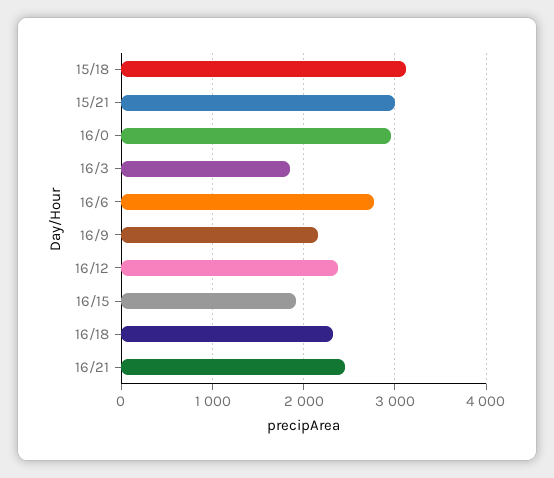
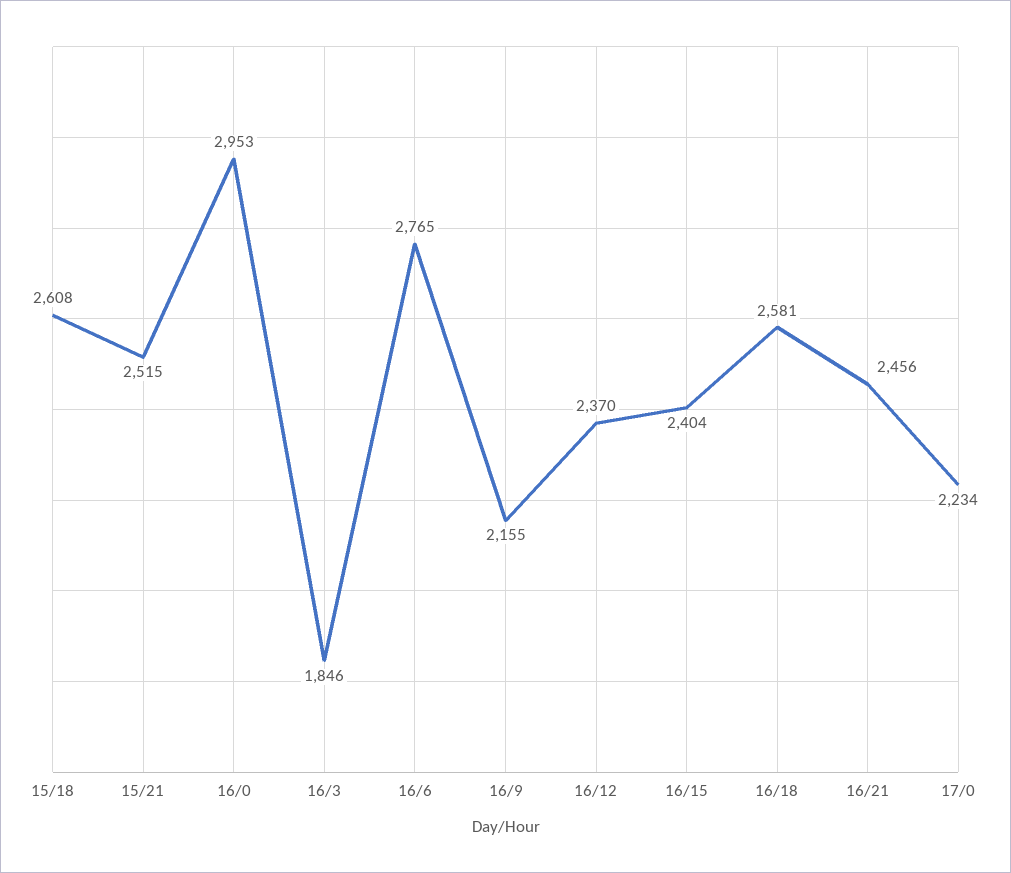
15/18: 3100 -> 2608
15/21: 3000 -> 2515
16/15: 1900 -> 2404
16/18: 2300 -> 2581
17/0: none -> 2234

